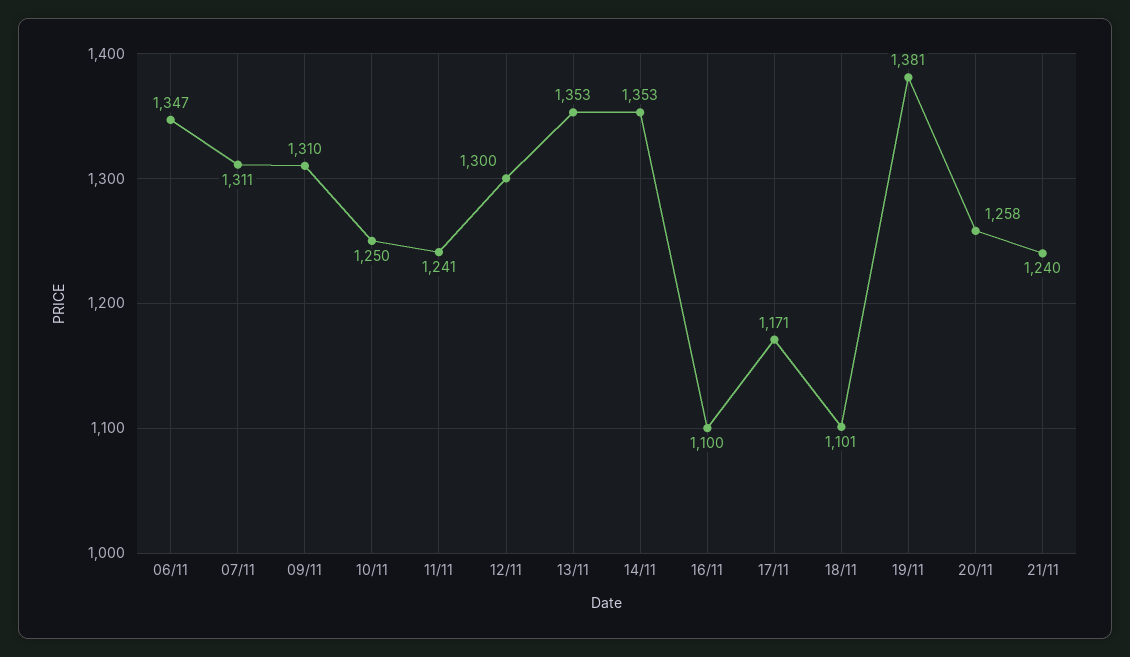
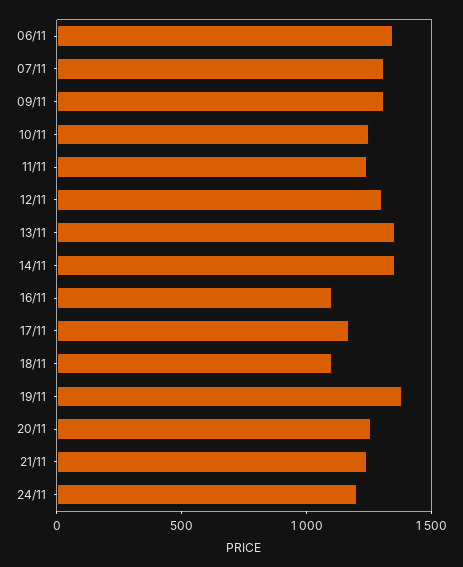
24/11: none -> 1200

